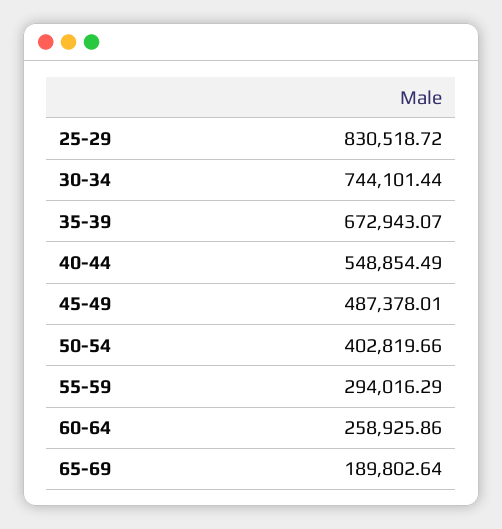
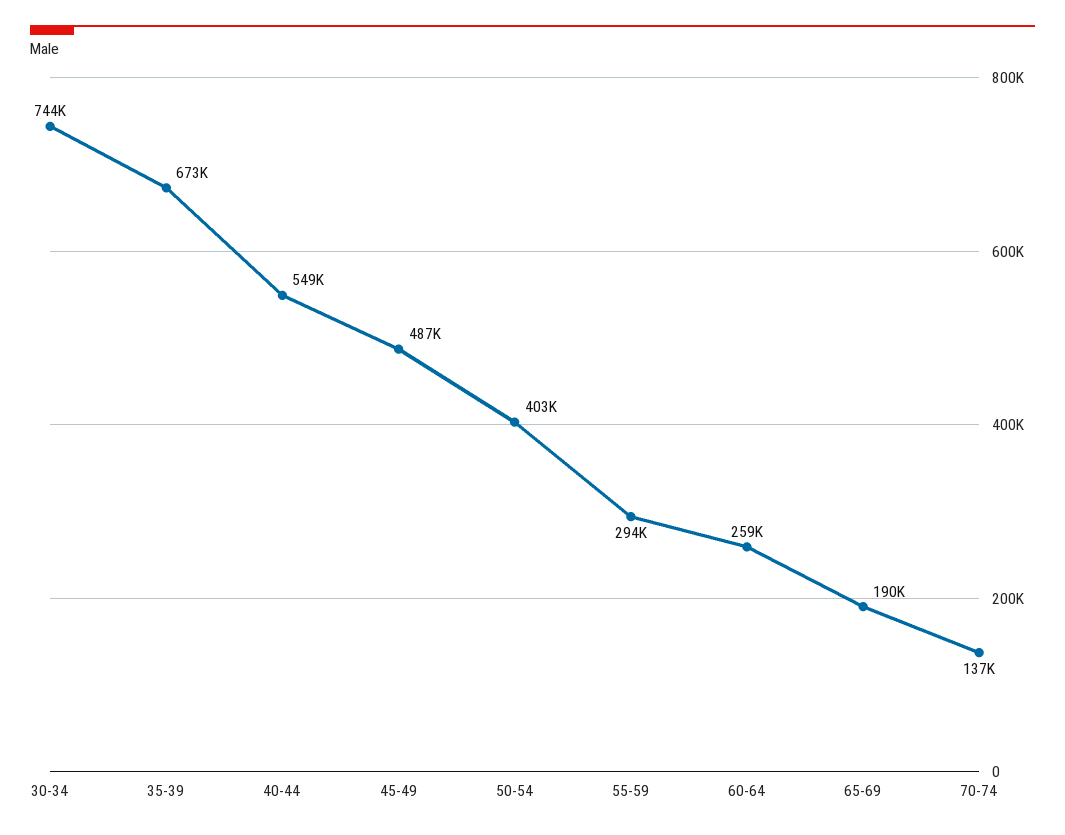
25-29: 830518.72 -> none
70-74: none -> 137000

